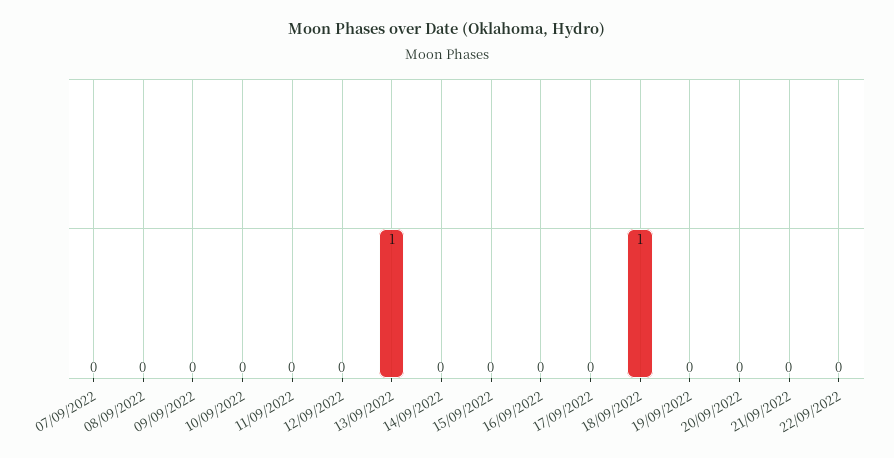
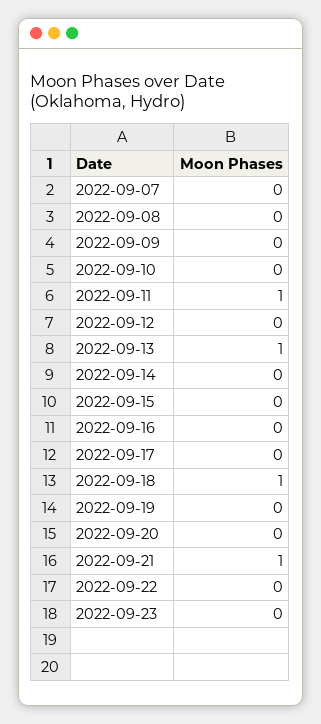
11/09/2022: 0 -> 1
21/09/2022: 0 -> 1
2022-09-23: none -> 0

